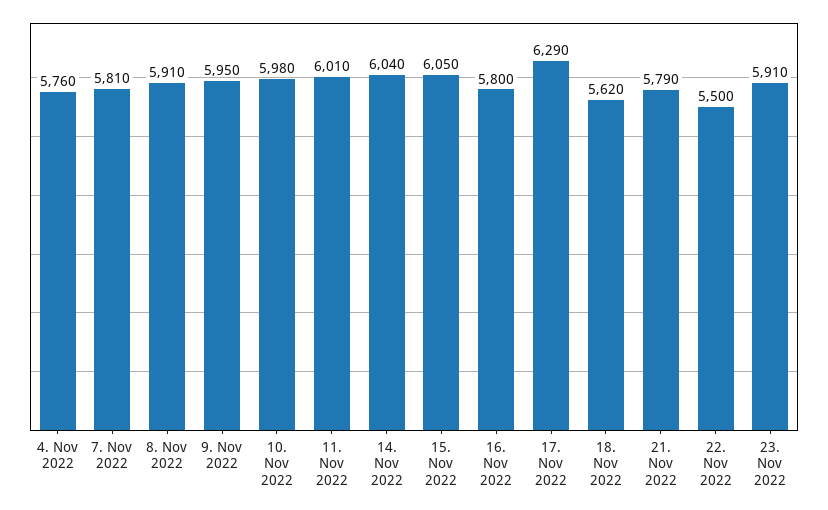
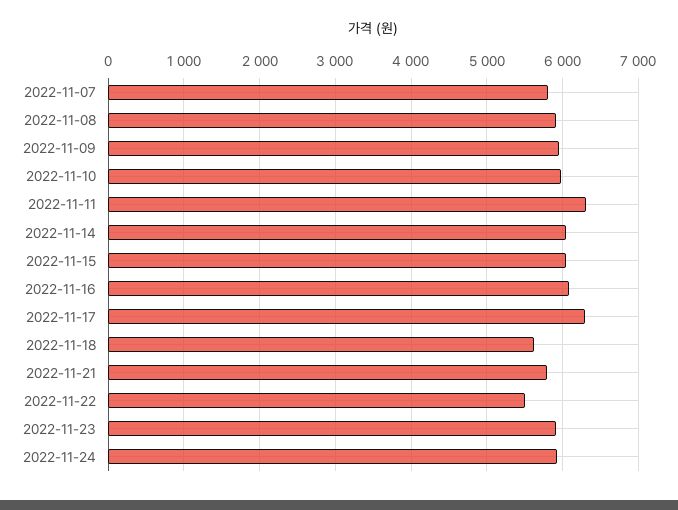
4. Nov 2022: 5760 -> none
11. Nov 2022: 6010 -> 6300
16. Nov 2022: 5800 -> 6100
2022-11-24: none -> 5900

